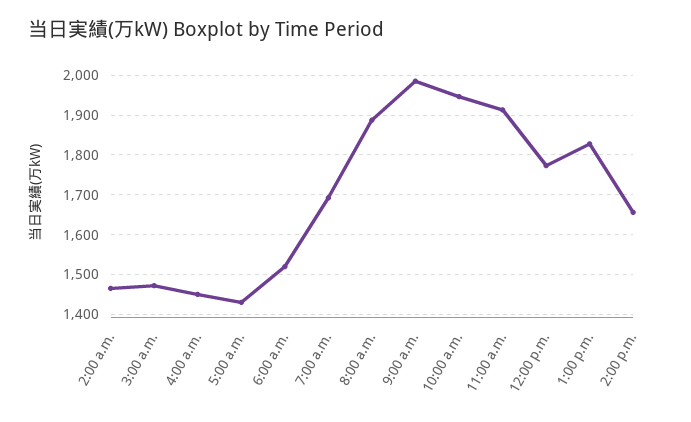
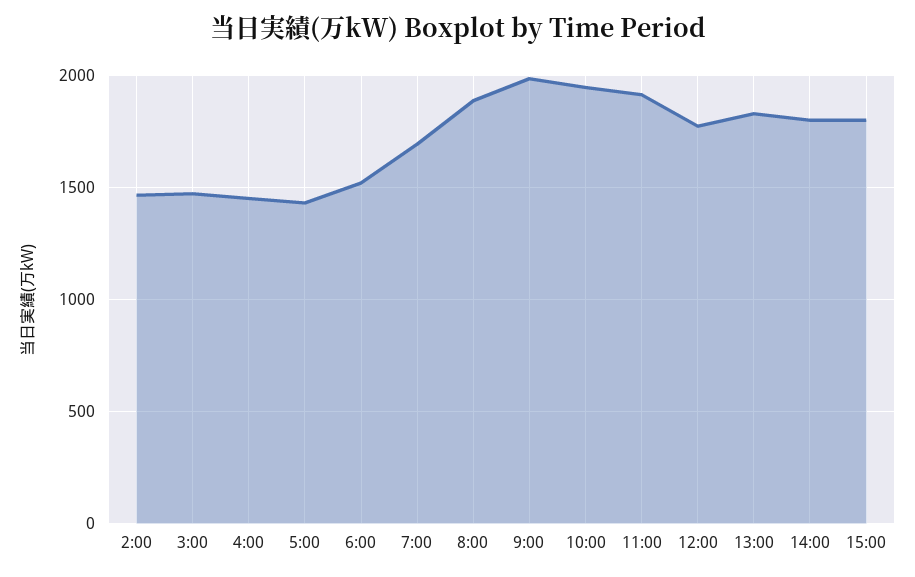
2:00 p.m.: 1660 -> 1800
15:00: none -> 1800

